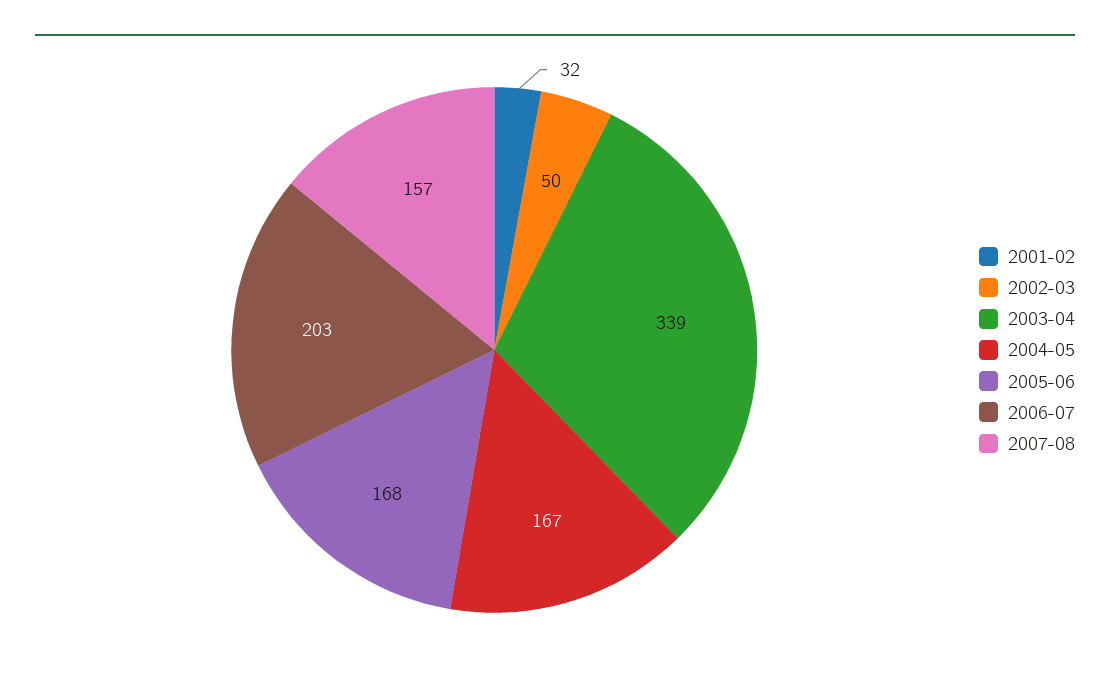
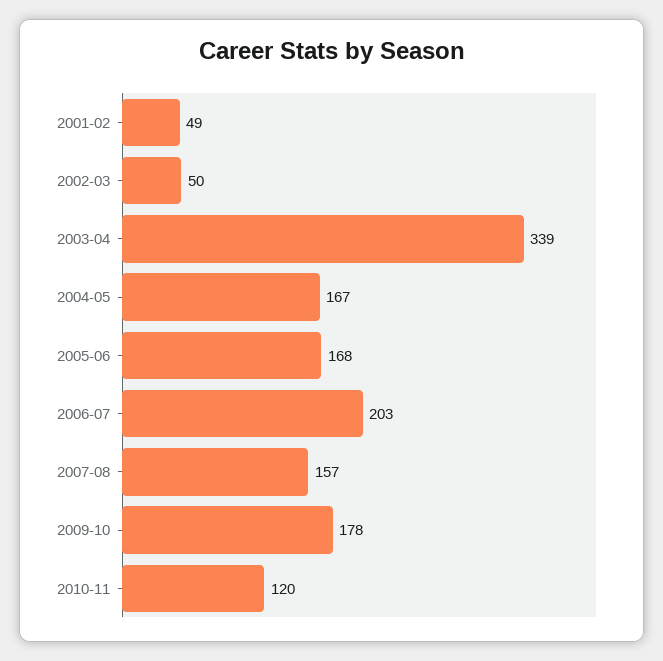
2001-02: 32 -> 49
2009-10: none -> 178
2010-11: none -> 120

